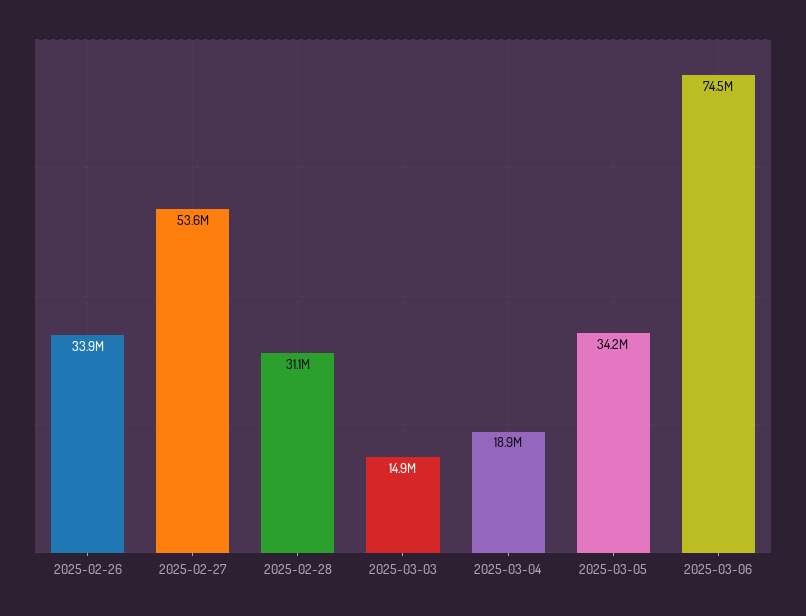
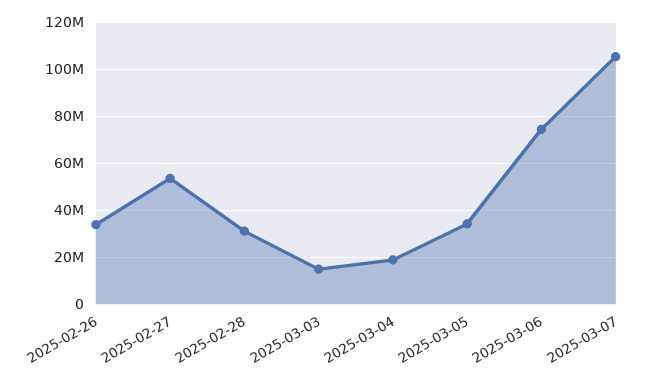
2025-03-07: none -> 105000000

